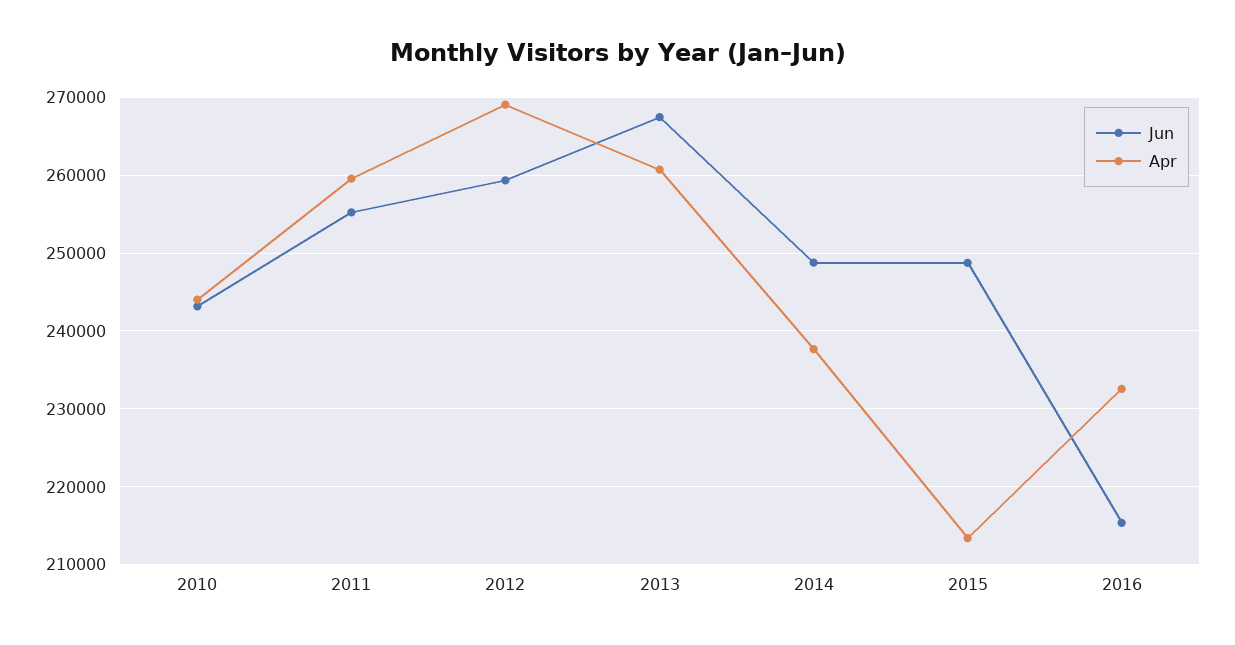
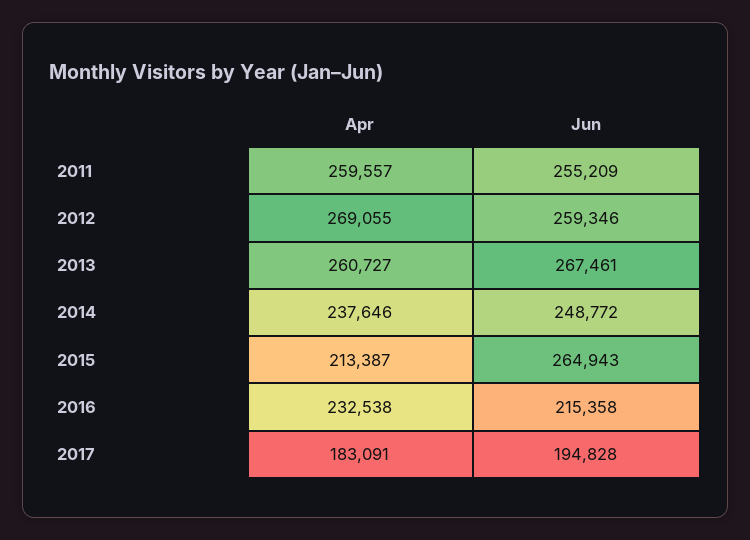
Jun, 2010: 243000 -> none
Apr, 2010: 244000 -> none
Jun, 2015: 249000 -> 264943
Apr, 2017: none -> 183091
Jun, 2017: none -> 194828

